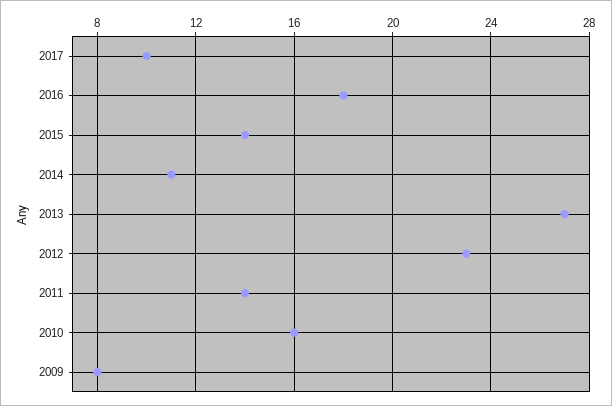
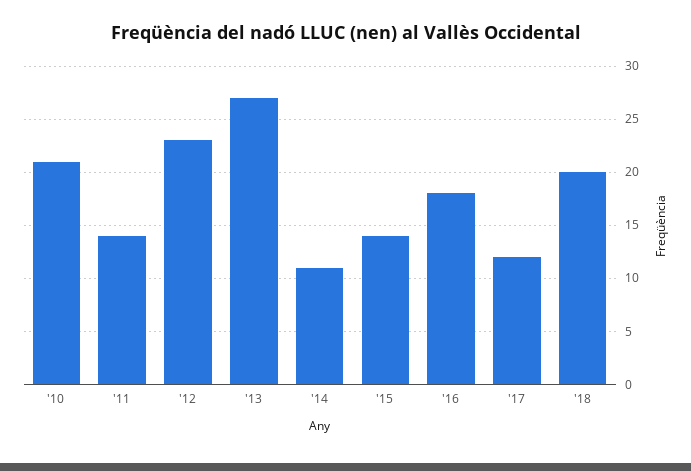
2017: 10 -> 12
2010: 16 -> 21
2009: 8 -> none
'18: none -> 20

